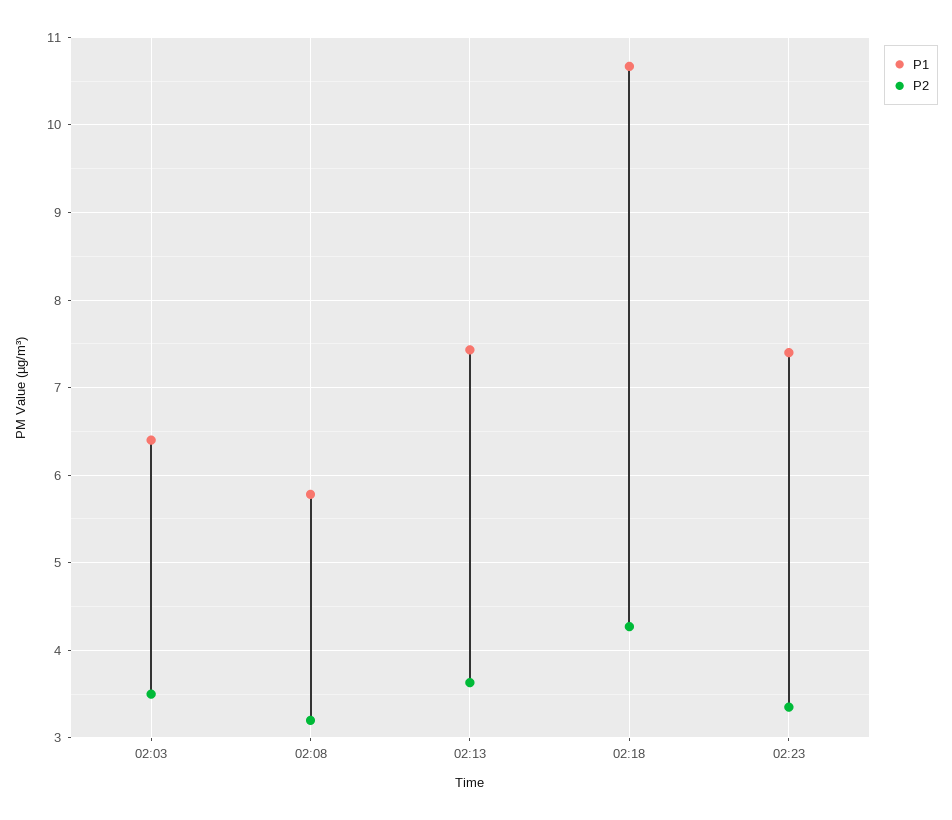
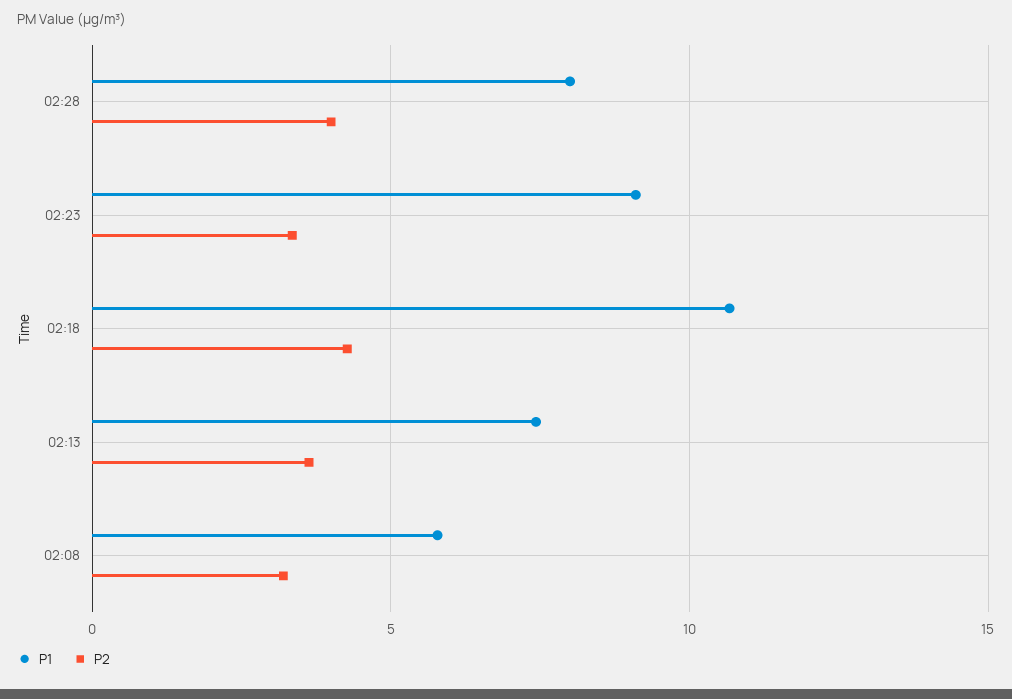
P1, 02:03: 6.4 -> none
P2, 02:03: 3.5 -> none
P1, 02:23: 7.4 -> 9
P1, 02:28: none -> 8
P2, 02:28: none -> 4

